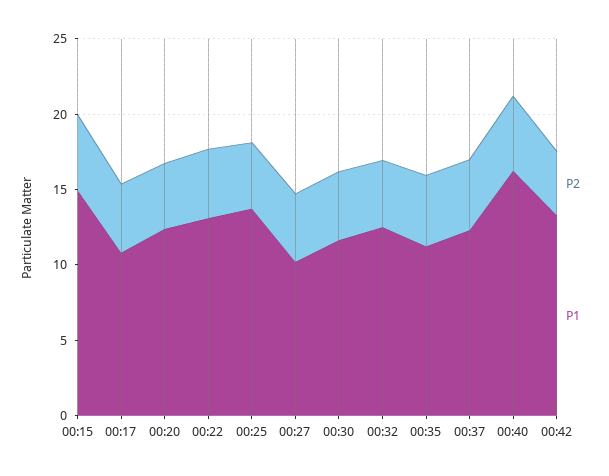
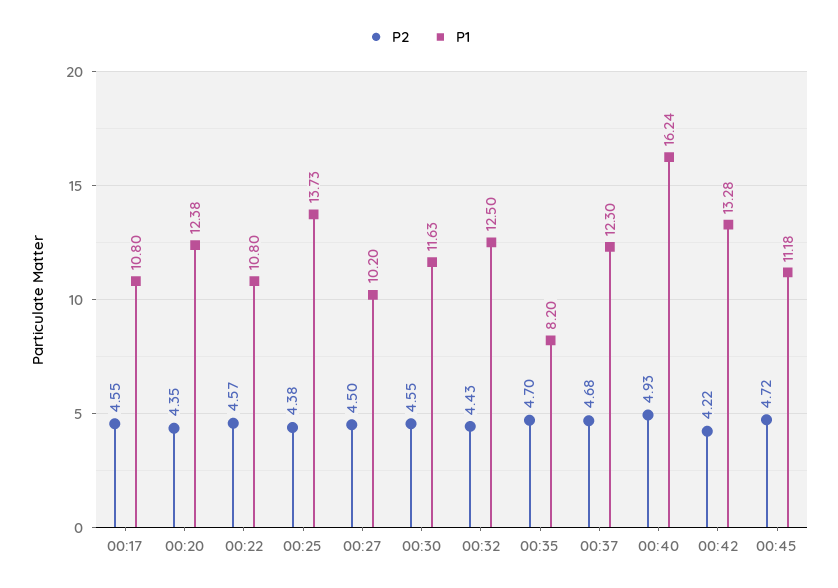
P2, 00:15: 5 -> none
P1, 00:15: 15 -> none
P1, 00:22: 13 -> 10.8
P1, 00:35: 11 -> 8.2
P2, 00:45: none -> 4.72
P1, 00:45: none -> 11.18

